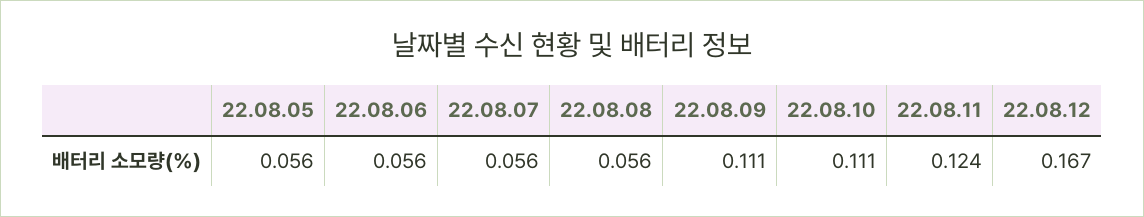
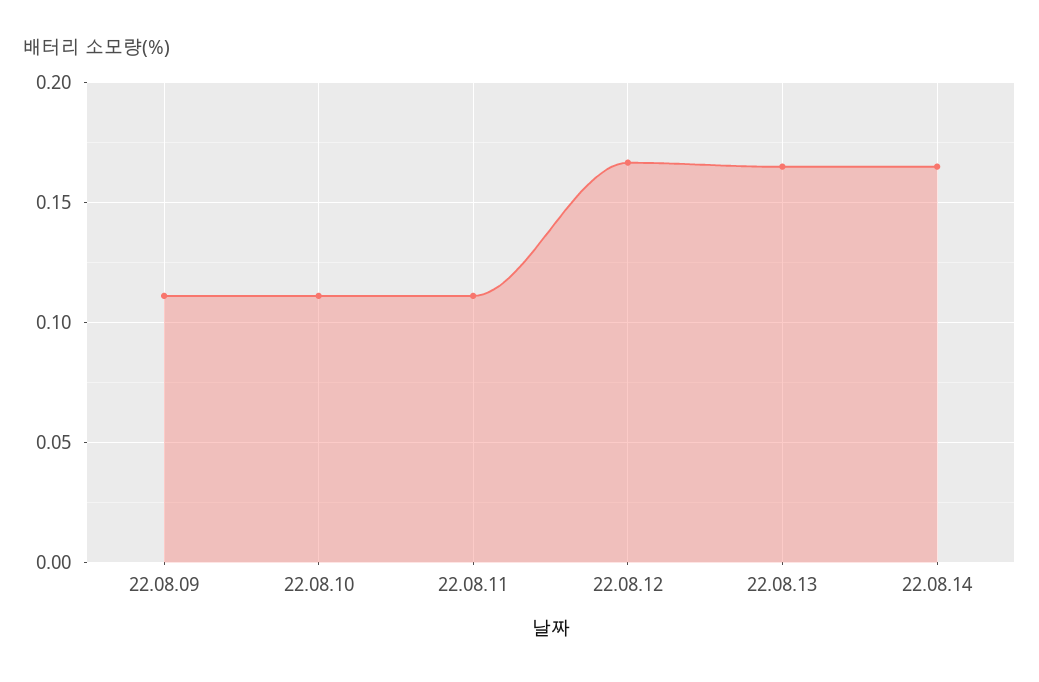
22.08.05: 0.056 -> none
22.08.06: 0.056 -> none
22.08.07: 0.056 -> none
22.08.08: 0.056 -> none
22.08.11: 0.124 -> 0.11
22.08.13: none -> 0.165
22.08.14: none -> 0.165

